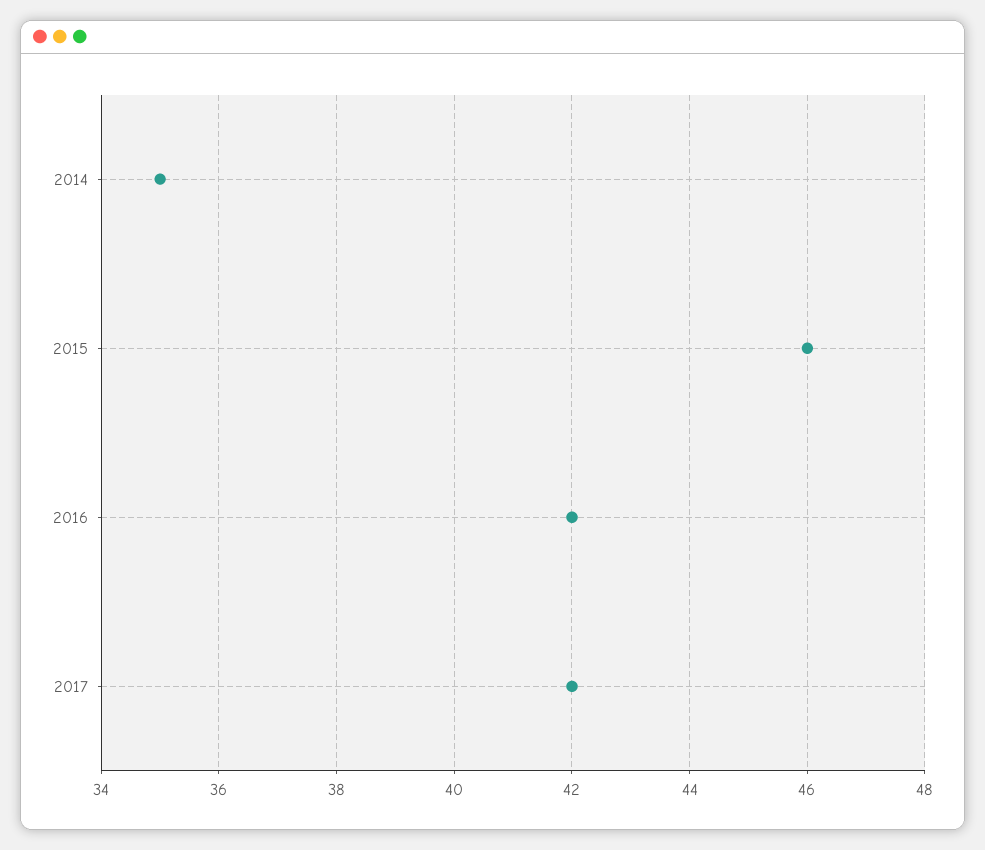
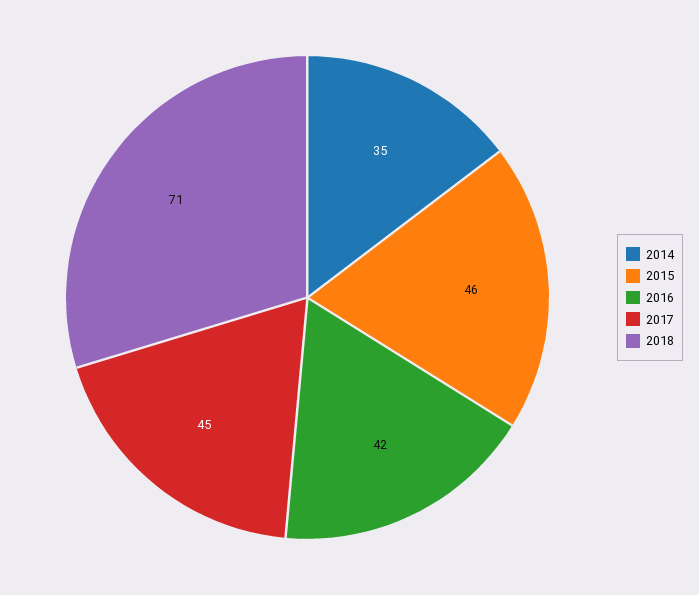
2017: 42 -> 45
2018: none -> 71

